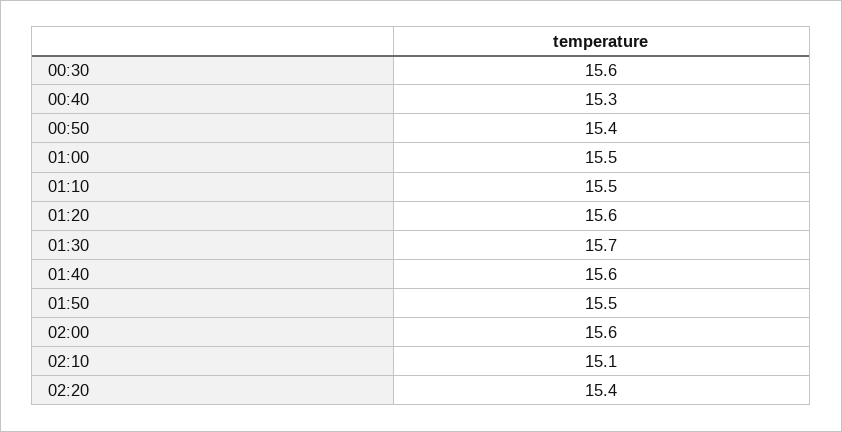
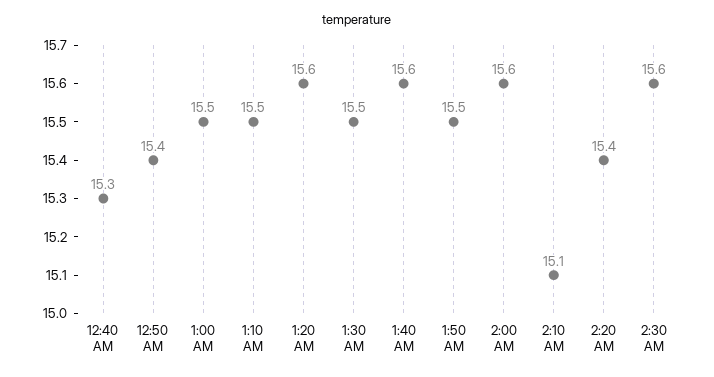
00:30: 15.6 -> none
01:30: 15.7 -> 15.5
2:30 AM: none -> 15.6

